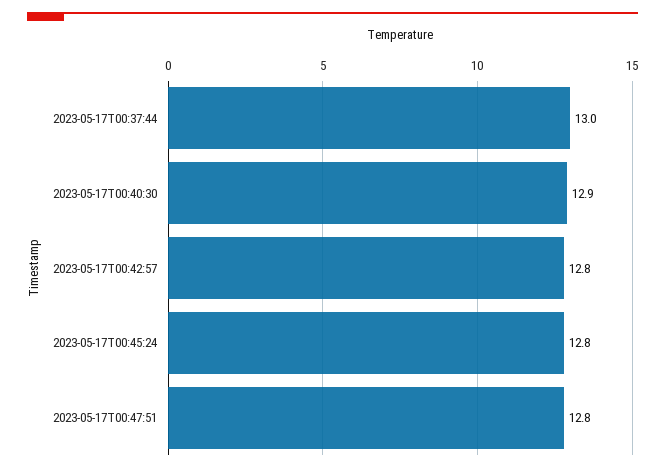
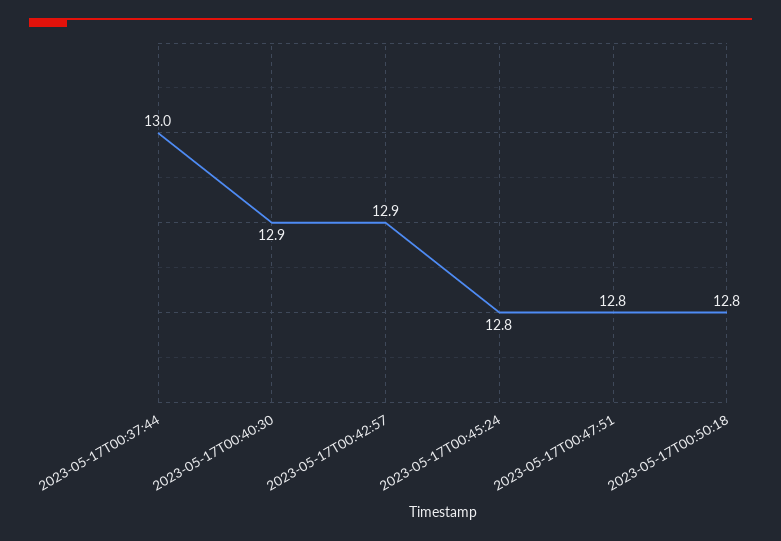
2023-05-17T00:42:57: 12.8 -> 12.9
2023-05-17T00:50:18: none -> 12.8

